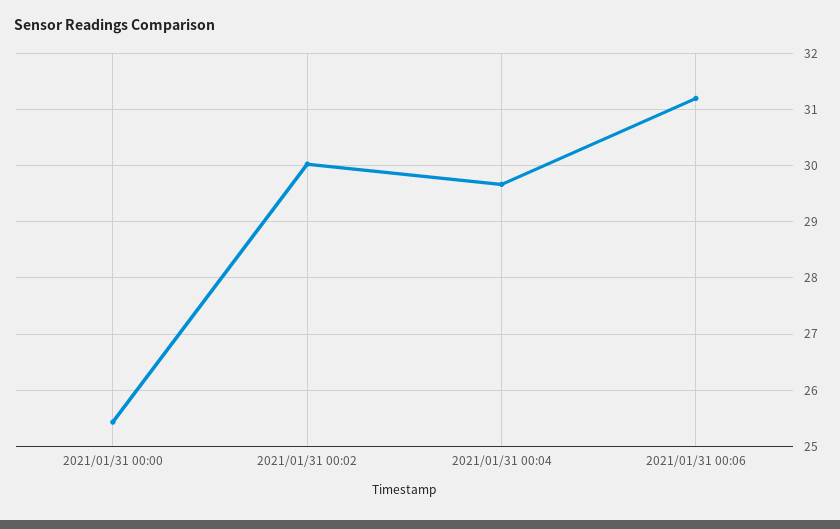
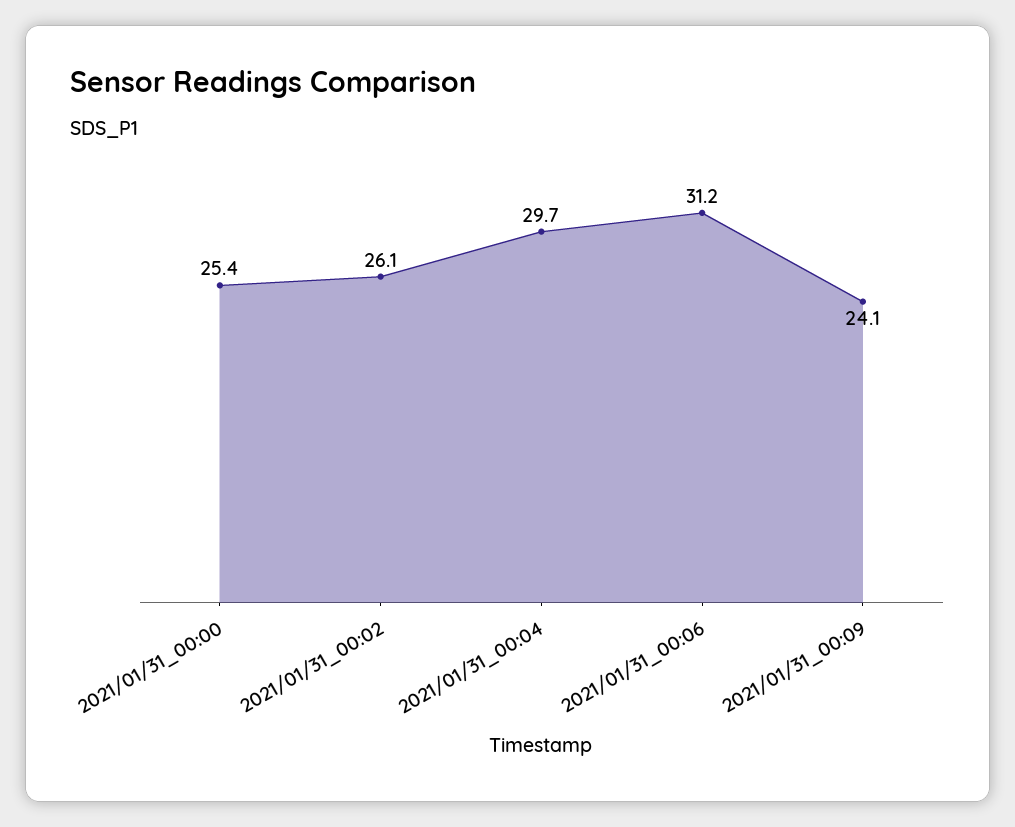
2021/01/31 00:02: 30 -> 26.1
2021/01/31_00:09: none -> 24.1

